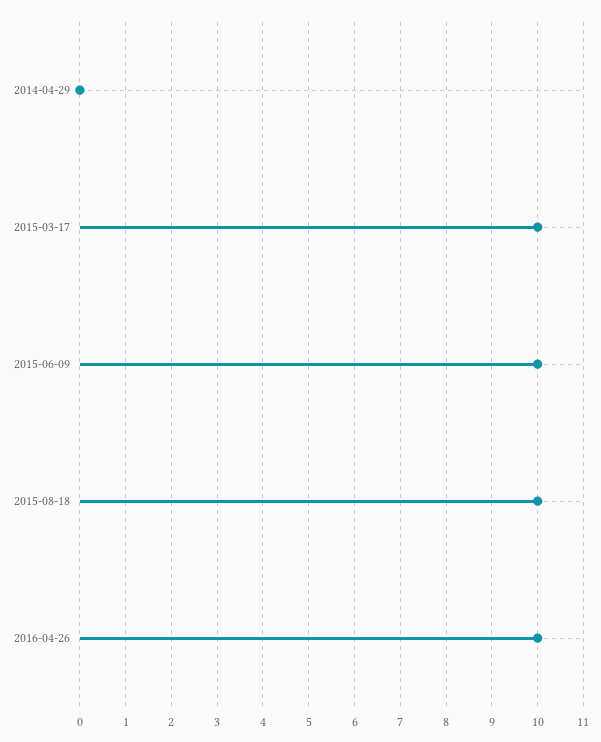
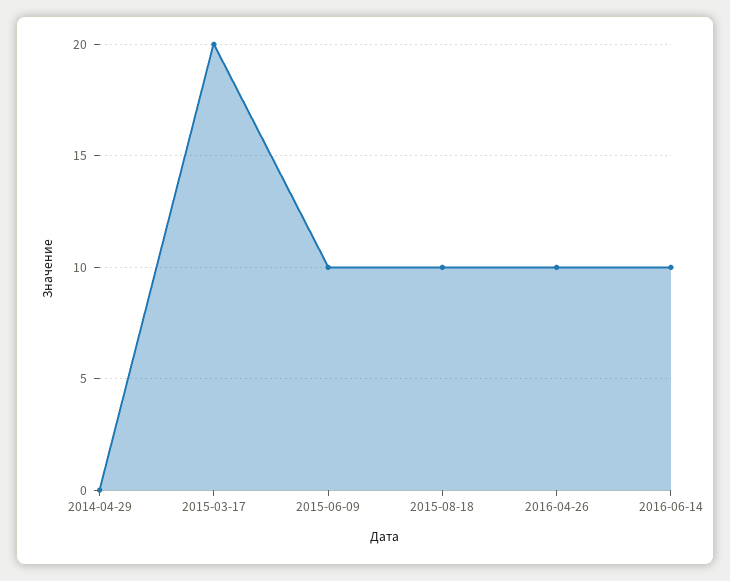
2015-03-17: 10 -> 20
2016-06-14: none -> 10

